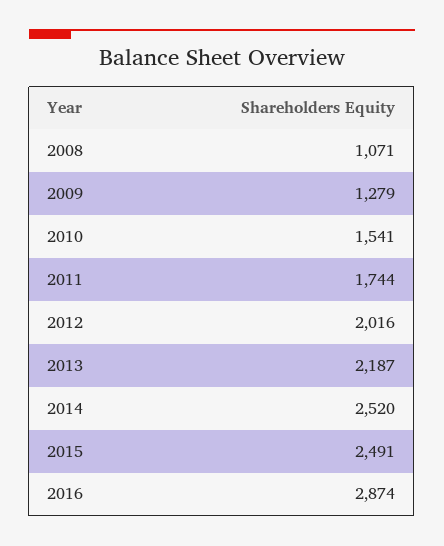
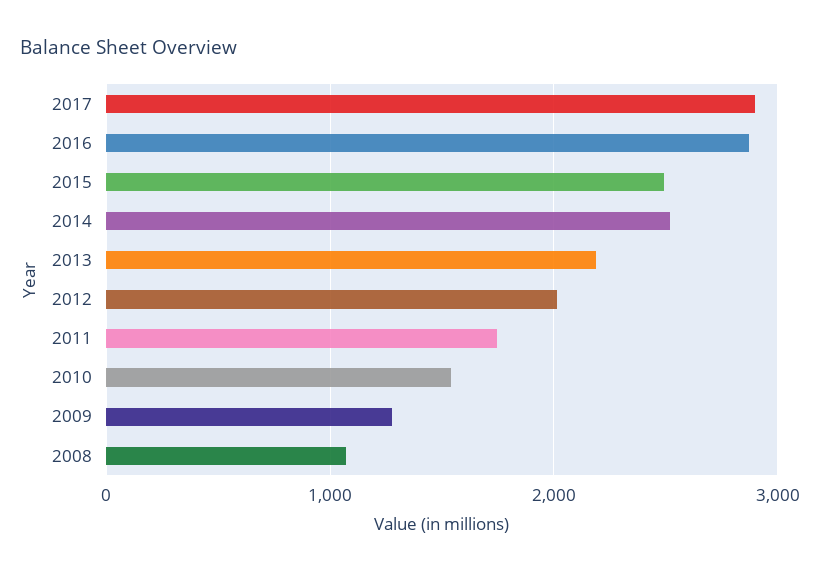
2017: none -> 2900

